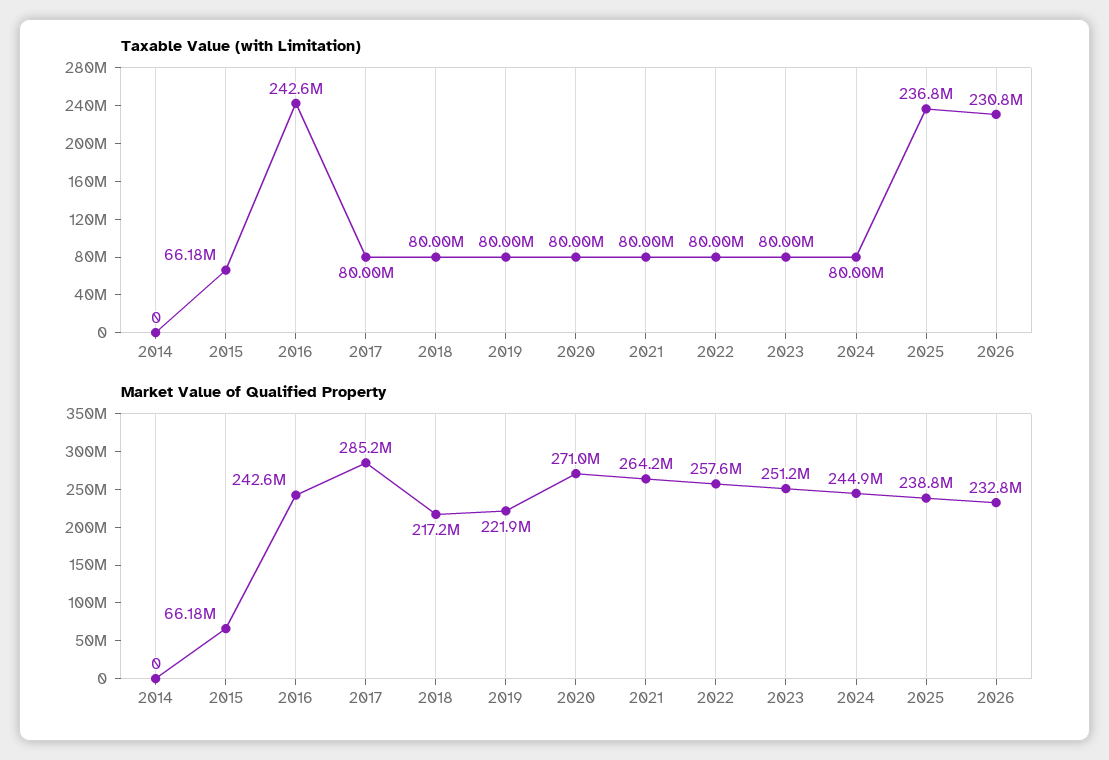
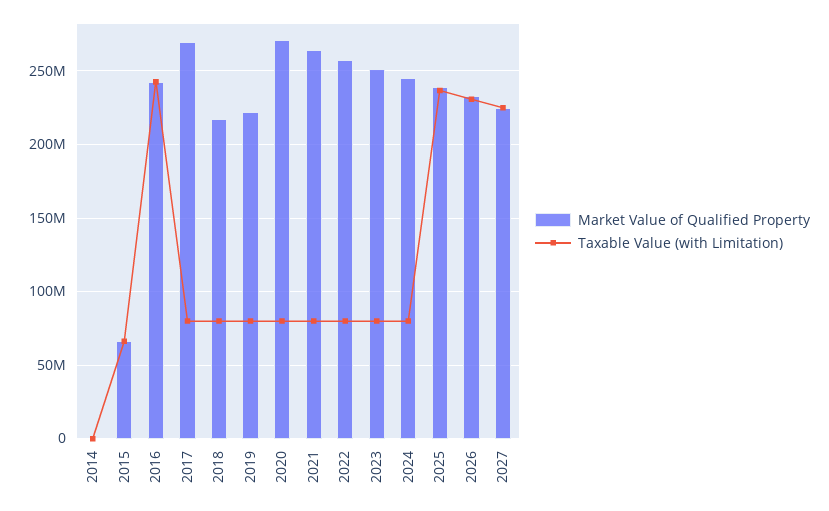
Market Value of Qualified Property, 2017: 285200000 -> 270000000
Market Value of Qualified Property, 2027: none -> 225000000
Taxable Value (with Limitation), 2027: none -> 225000000

